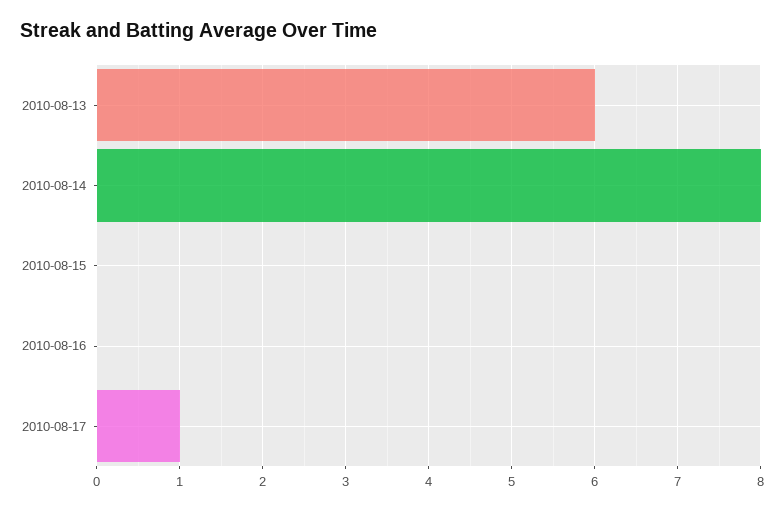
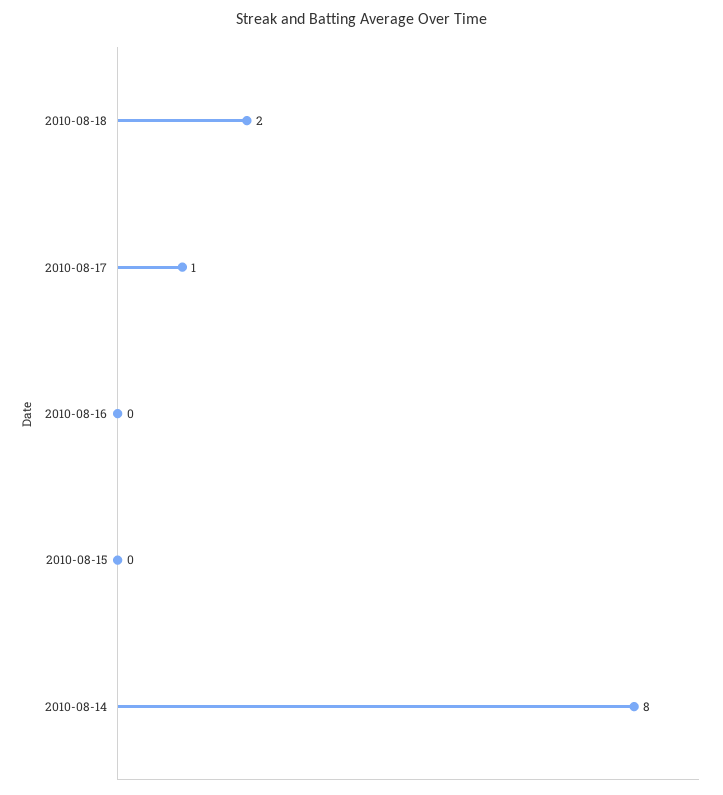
2010-08-13: 6 -> none
2010-08-18: none -> 2

